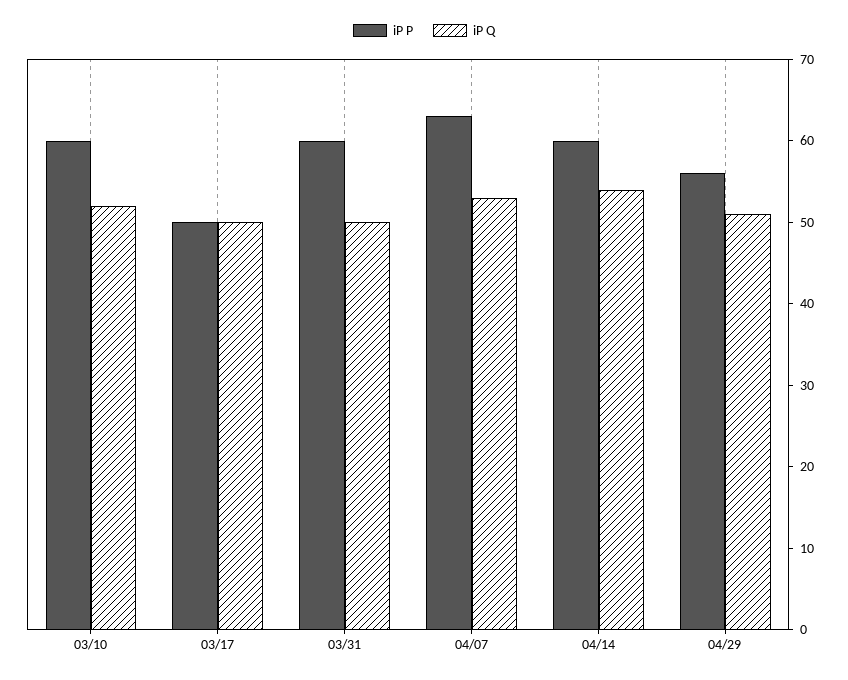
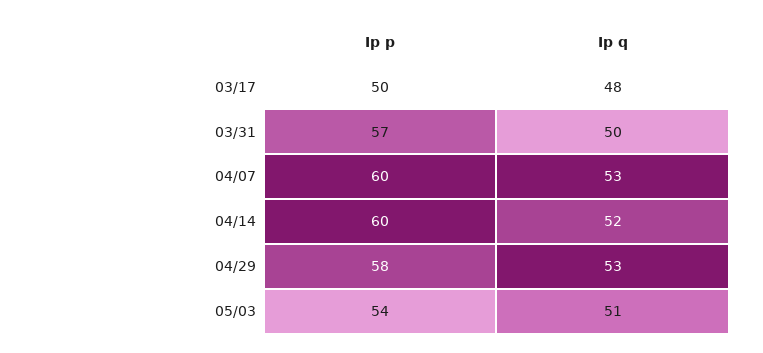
iP P, 03/10: 60 -> none
iP Q, 03/10: 52 -> none
iP Q, 03/17: 50 -> 48
iP P, 03/31: 60 -> 57
iP P, 04/07: 63 -> 60
iP Q, 04/14: 54 -> 52
iP P, 04/29: 56 -> 58
iP Q, 04/29: 51 -> 53
iP P, 05/03: none -> 54
iP Q, 05/03: none -> 51

